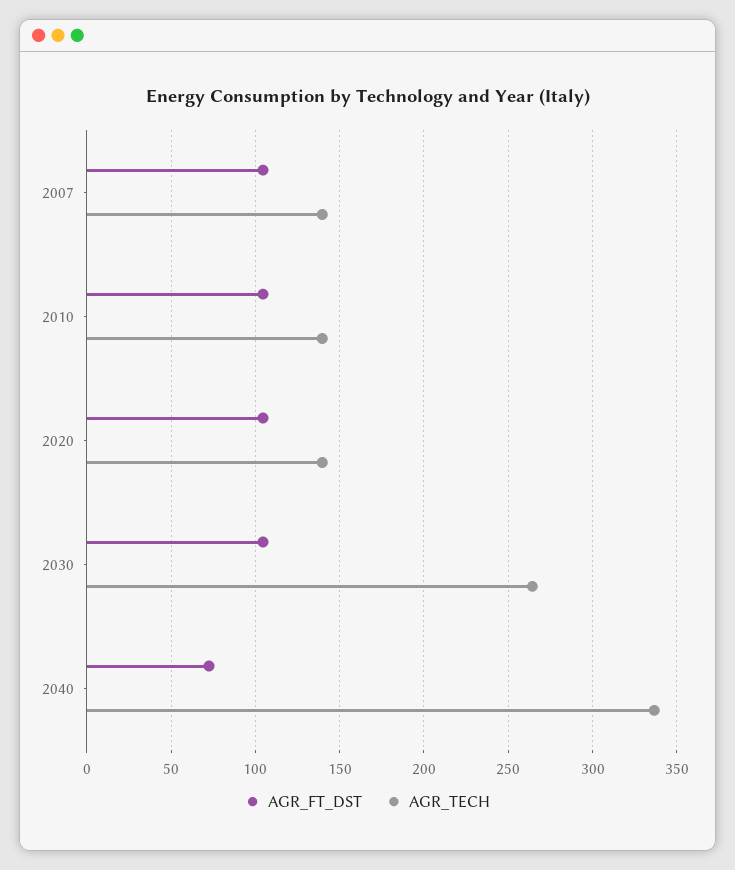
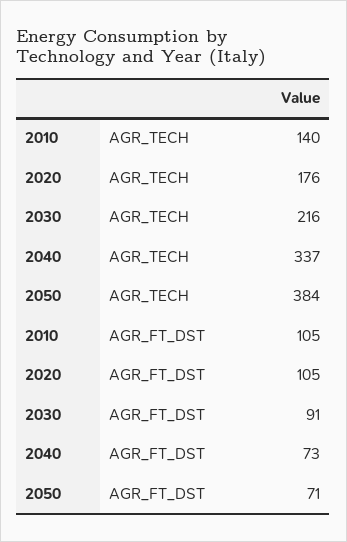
AGR_FT_DST, 2007: 105 -> none
AGR_TECH, 2007: 140 -> none
AGR_TECH, 2020: 140 -> 176
AGR_FT_DST, 2030: 105 -> 91
AGR_TECH, 2030: 265 -> 216
AGR_TECH, 2050: none -> 384
AGR_FT_DST, 2050: none -> 71

